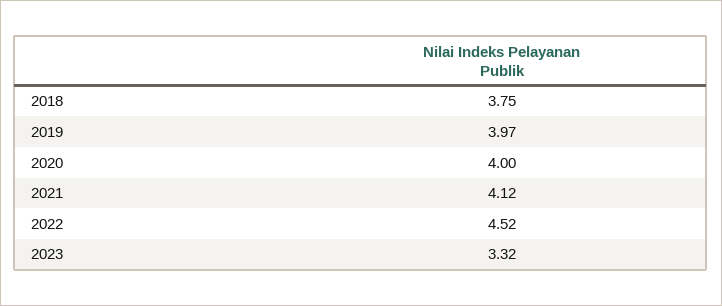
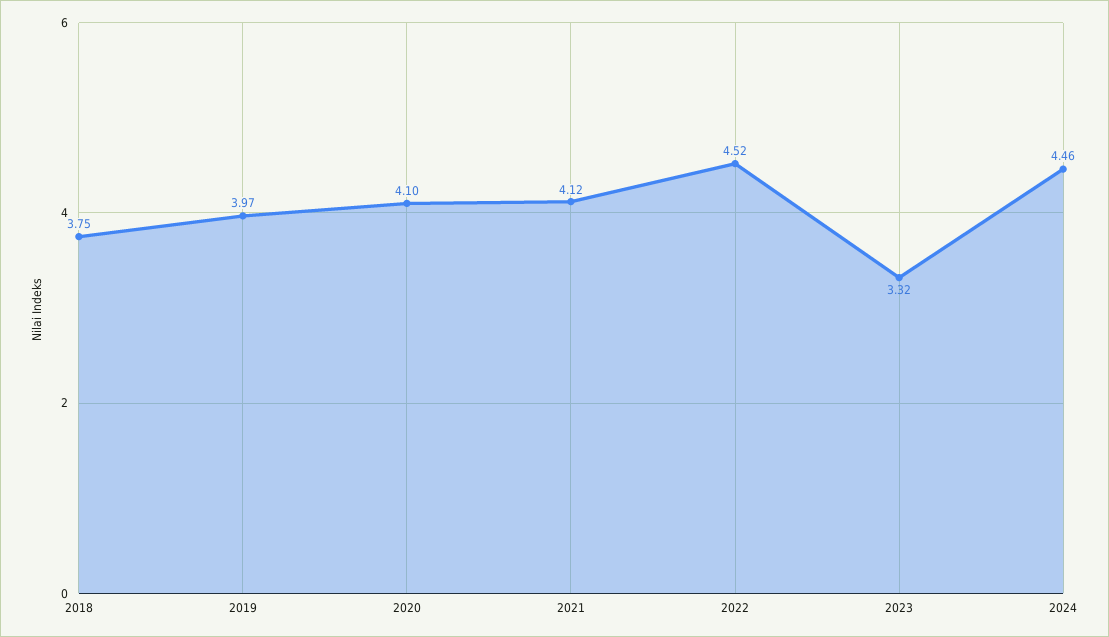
2020: 4 -> 4.1
2024: none -> 4.46

